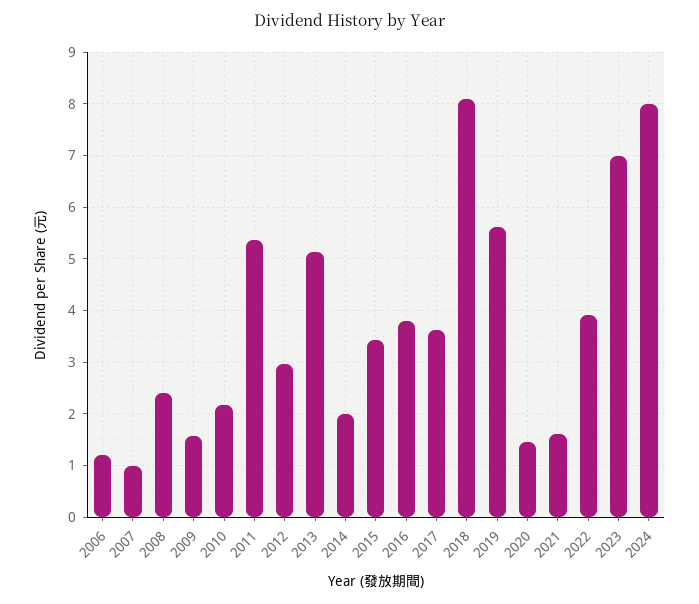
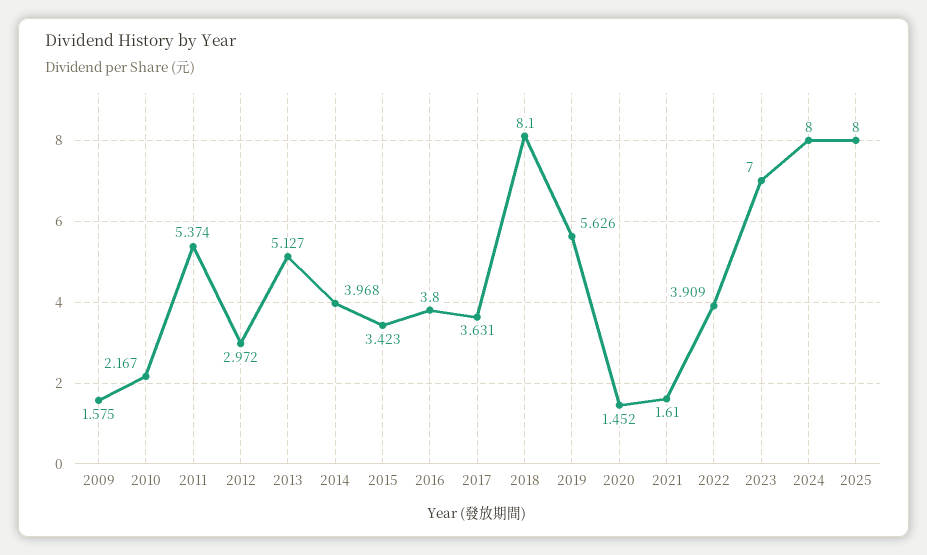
2006: 1.2 -> none
2007: 1 -> none
2008: 2.4 -> none
2014: 2 -> 3.968
2025: none -> 8

